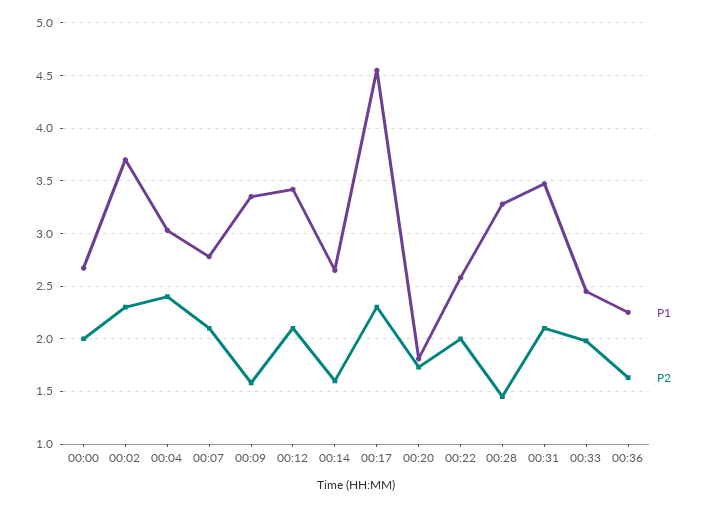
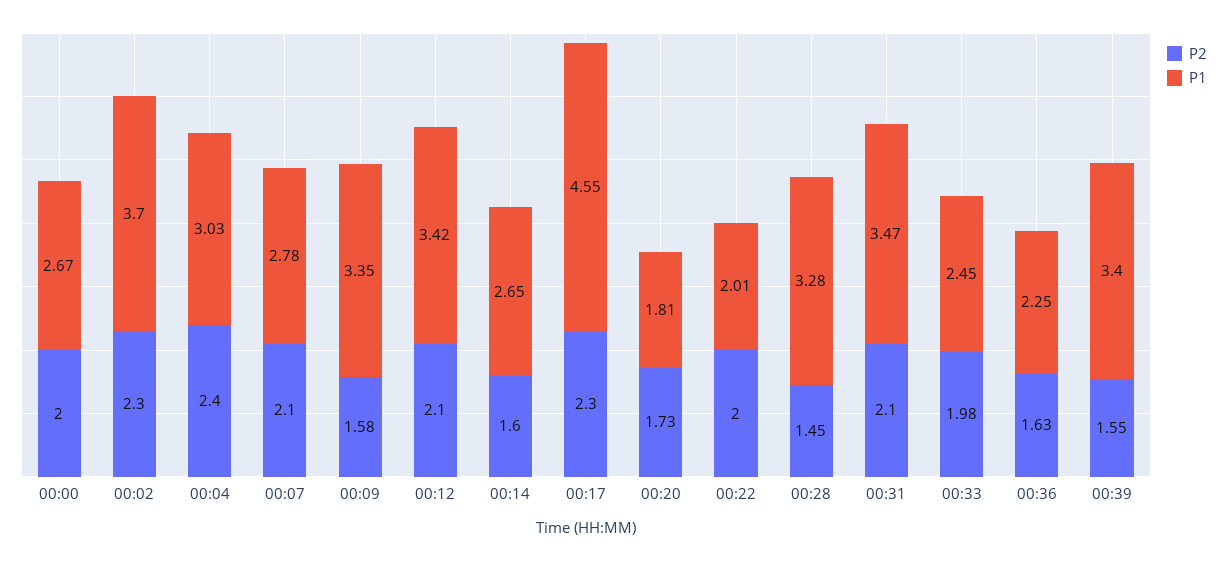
P1, 00:22: 2.6 -> 2.01
P2, 00:39: none -> 1.55
P1, 00:39: none -> 3.4

